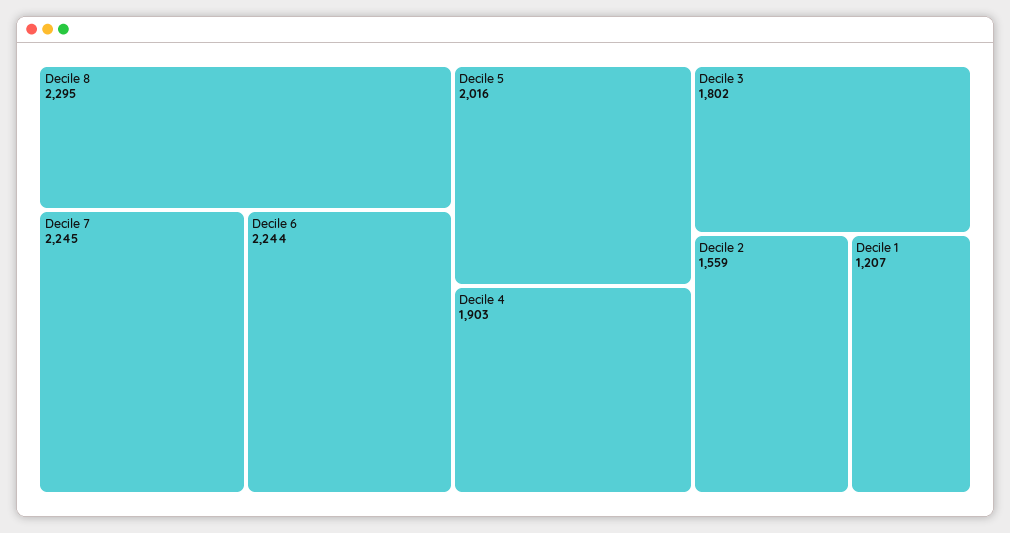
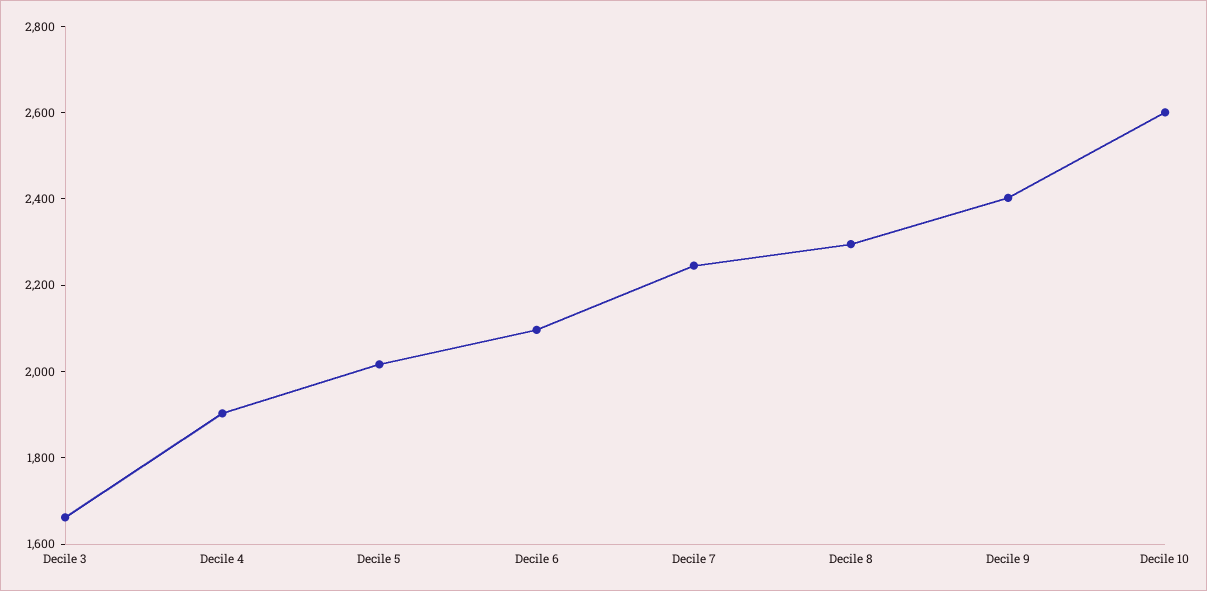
Decile 6: 2244 -> 2100
Decile 3: 1802 -> 1650
Decile 2: 1559 -> none
Decile 1: 1207 -> none
Decile 9: none -> 2400
Decile 10: none -> 2600

